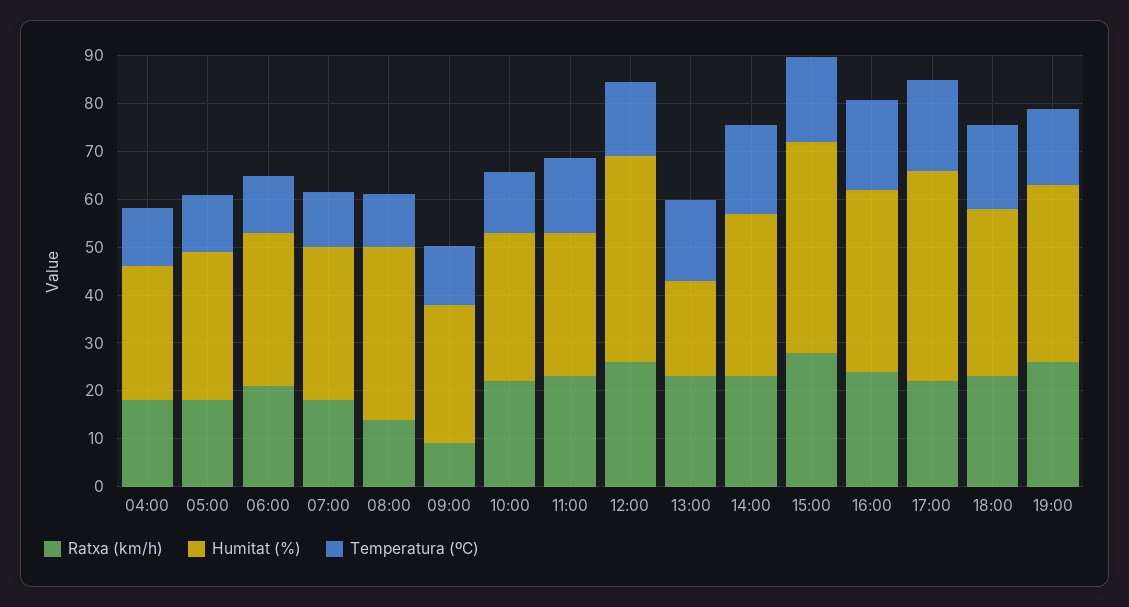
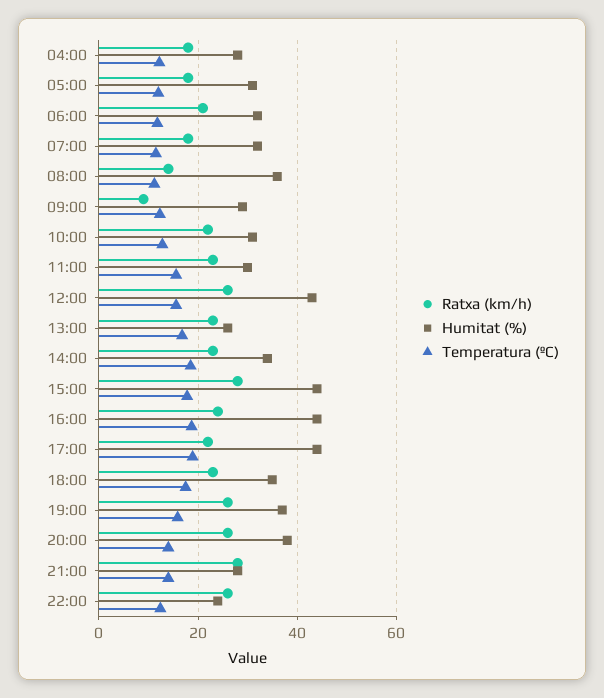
Humitat (%), 13:00: 20 -> 26
Humitat (%), 16:00: 38 -> 44
Ratxa (km/h), 20:00: none -> 26
Humitat (%), 20:00: none -> 38
Temperatura (ºC), 20:00: none -> 14
Ratxa (km/h), 21:00: none -> 28
Humitat (%), 21:00: none -> 28
Temperatura (ºC), 21:00: none -> 14
Ratxa (km/h), 22:00: none -> 26
Humitat (%), 22:00: none -> 24
Temperatura (ºC), 22:00: none -> 12

